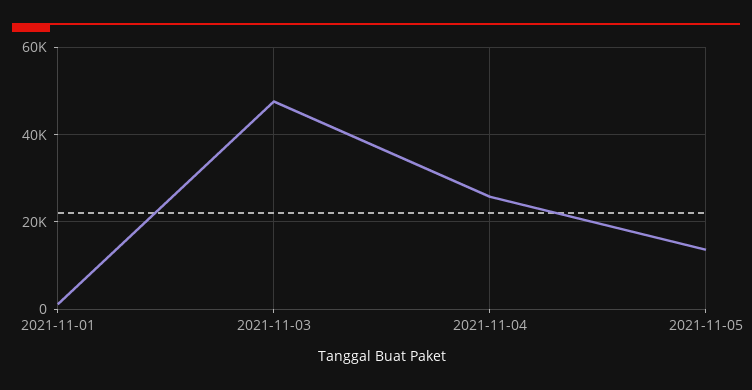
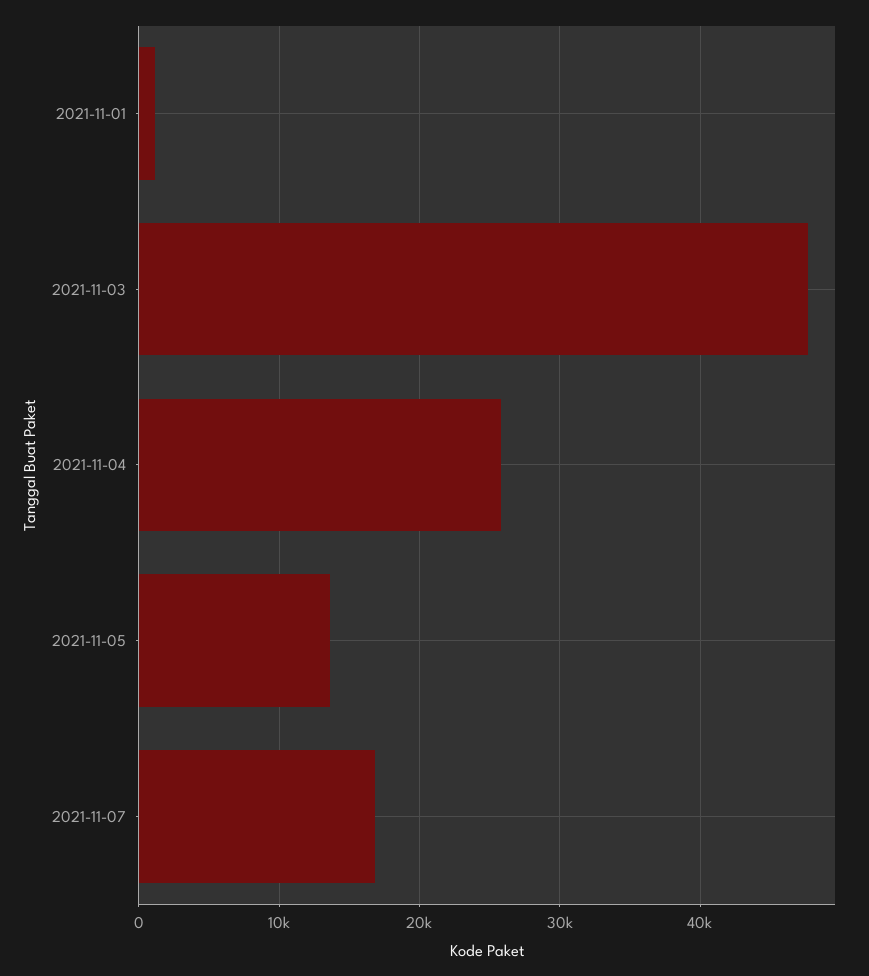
2021-11-07: none -> 17000

